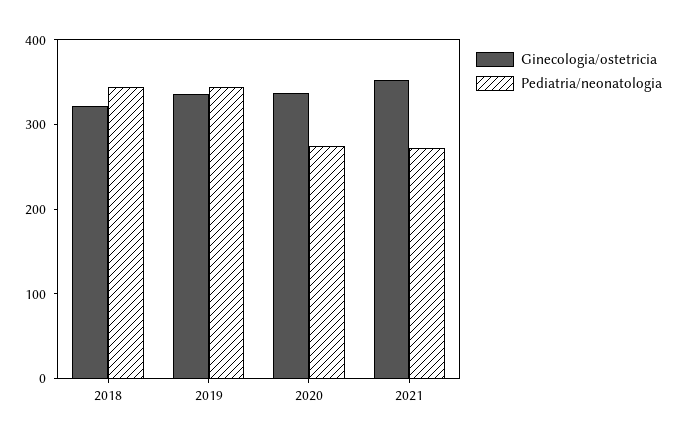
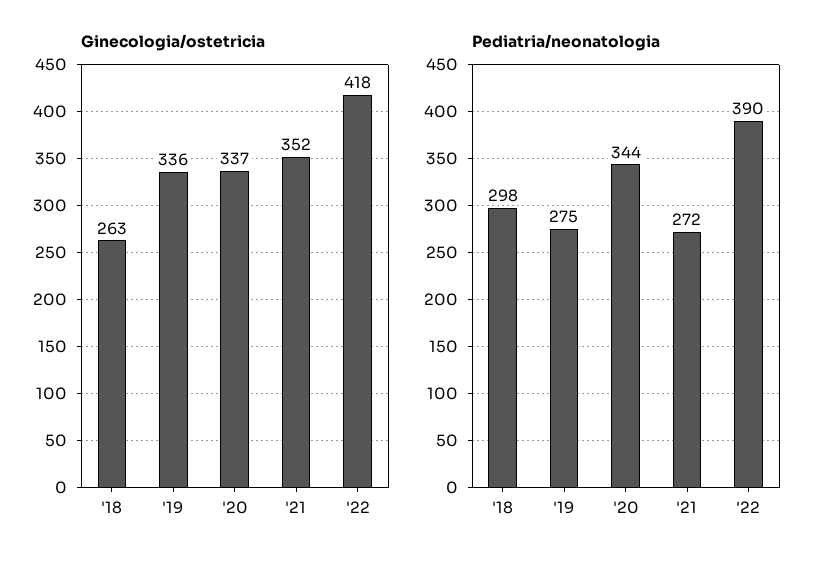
Ginecologia/ostetricia, 2018: 320 -> 263
Pediatria/neonatologia, 2018: 340 -> 298
Pediatria/neonatologia, 2019: 340 -> 275
Pediatria/neonatologia, 2020: 280 -> 344
Ginecologia/ostetricia, '22: none -> 418
Pediatria/neonatologia, '22: none -> 390

